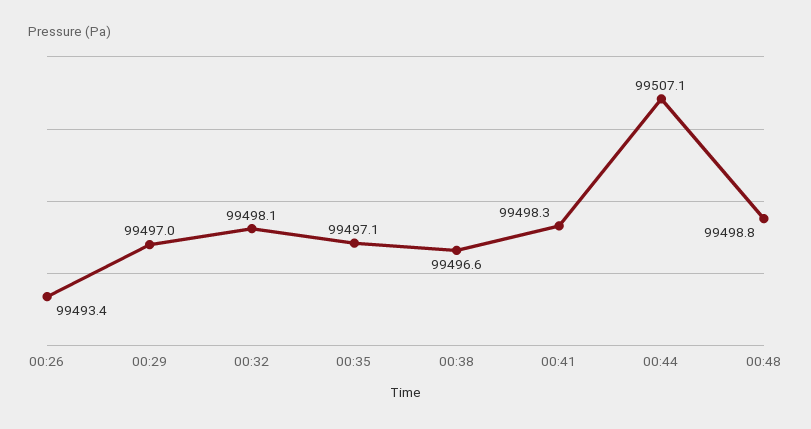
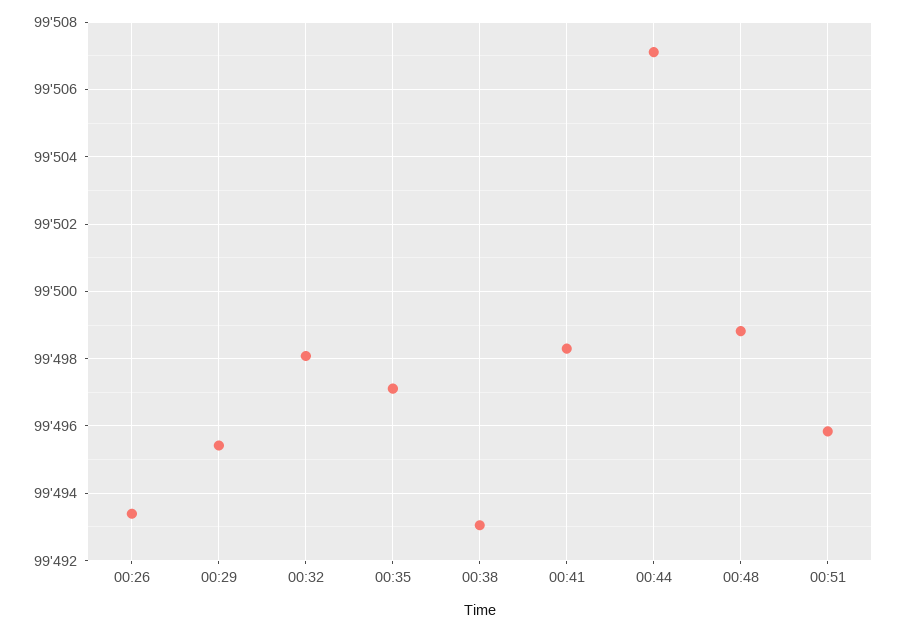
00:29: 99497 -> 99495.4
00:38: 99496.6 -> 99493
00:51: none -> 99495.8

